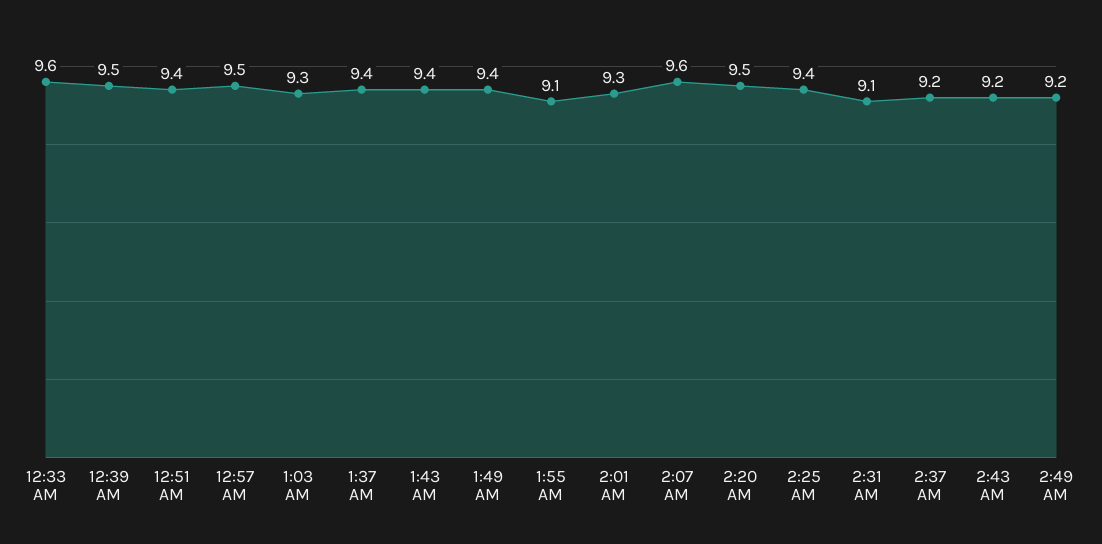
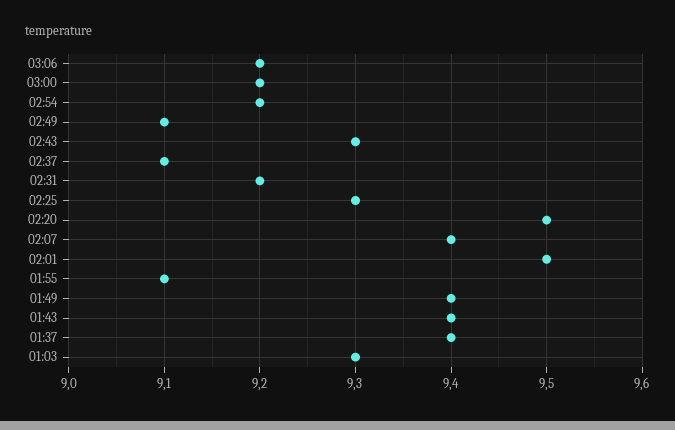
12:33 AM: 9.6 -> none
12:39 AM: 9.5 -> none
12:51 AM: 9.4 -> none
12:57 AM: 9.5 -> none
2:01 AM: 9.3 -> 9.5
2:07 AM: 9.6 -> 9.4
2:25 AM: 9.4 -> 9.3
2:31 AM: 9.1 -> 9.2
2:37 AM: 9.2 -> 9.1
2:43 AM: 9.2 -> 9.3
2:49 AM: 9.2 -> 9.1
03:06: none -> 9.2
03:00: none -> 9.2
02:54: none -> 9.2

